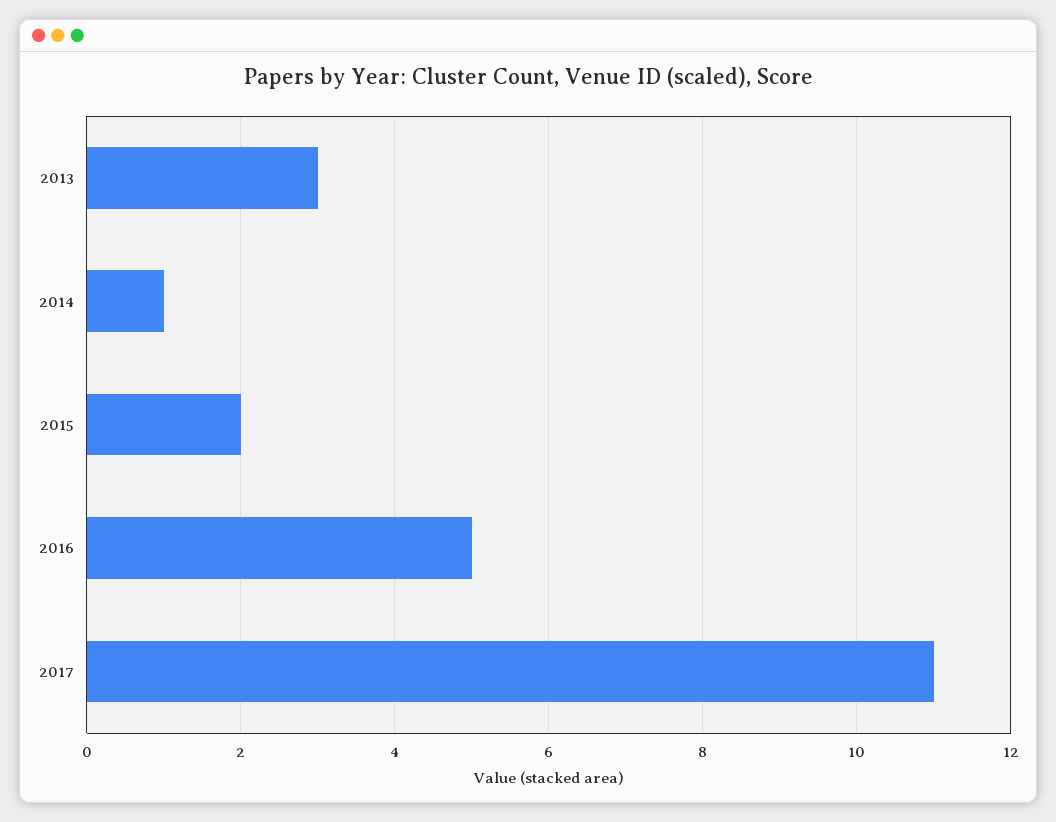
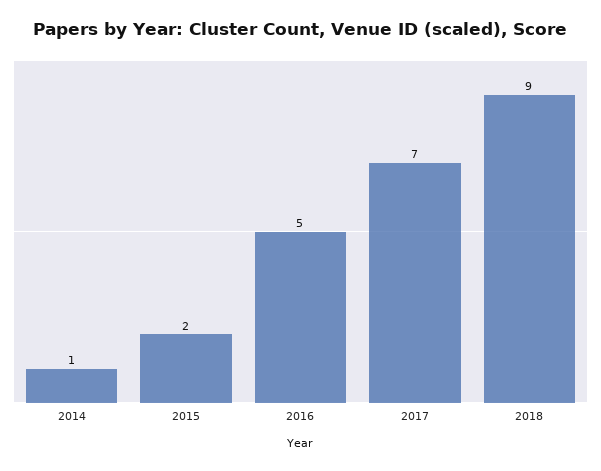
2013: 3 -> none
2017: 11 -> 7
2018: none -> 9

